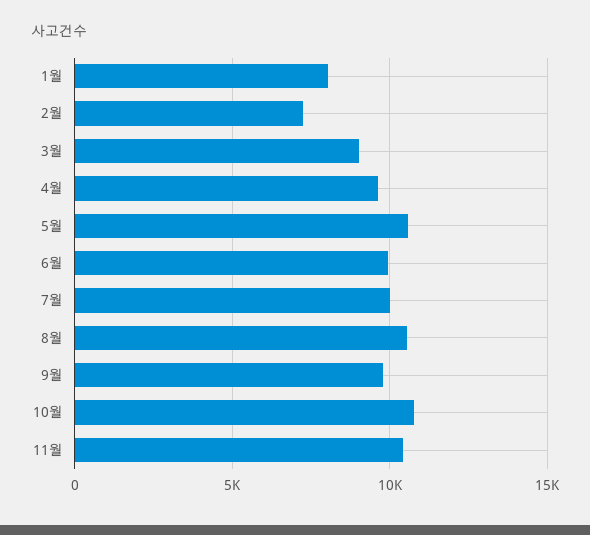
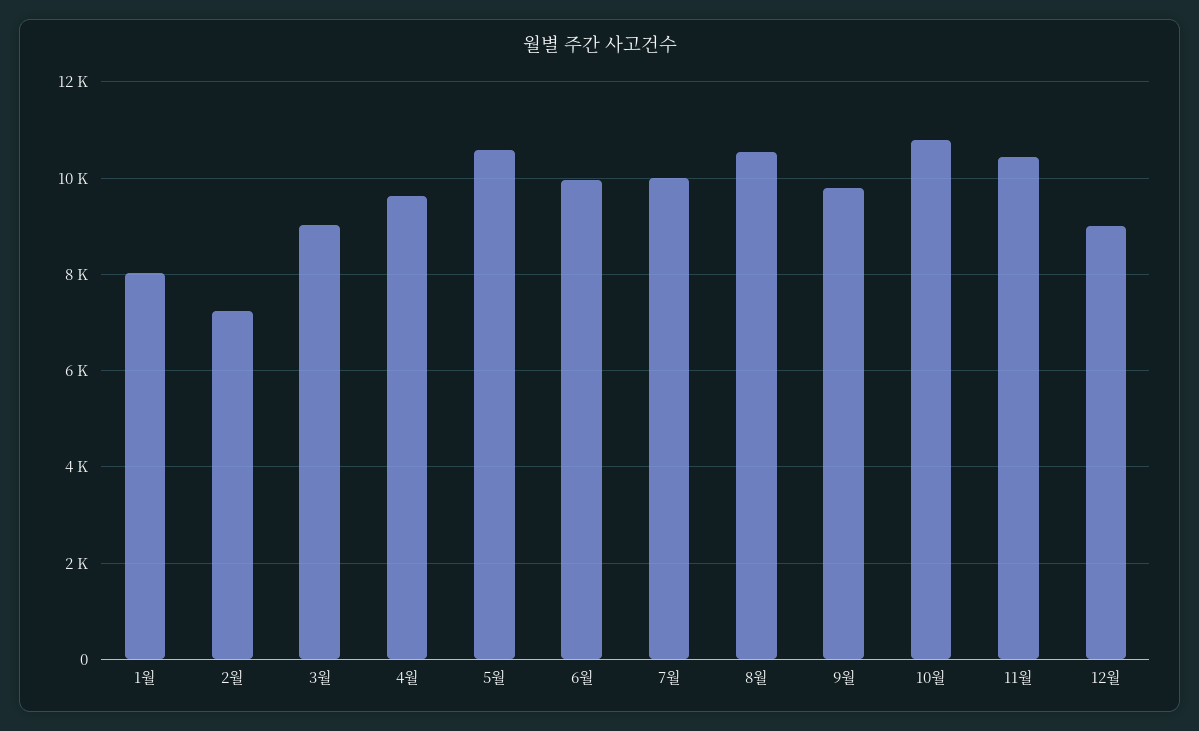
12월: none -> 9000

